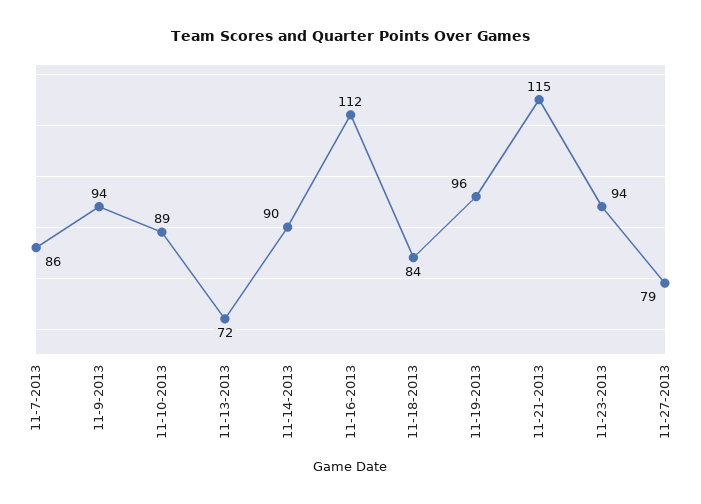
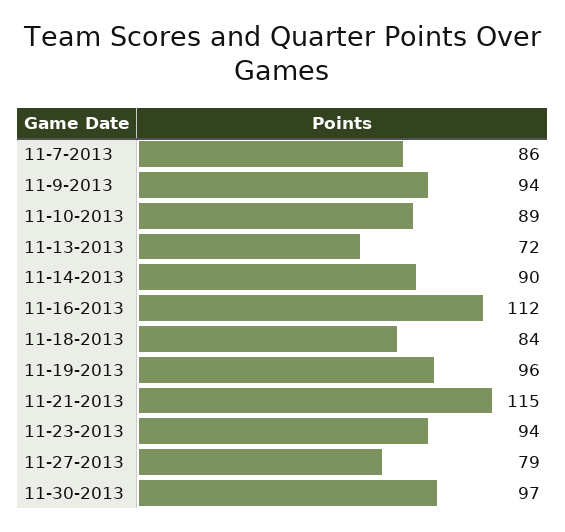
11-30-2013: none -> 97

